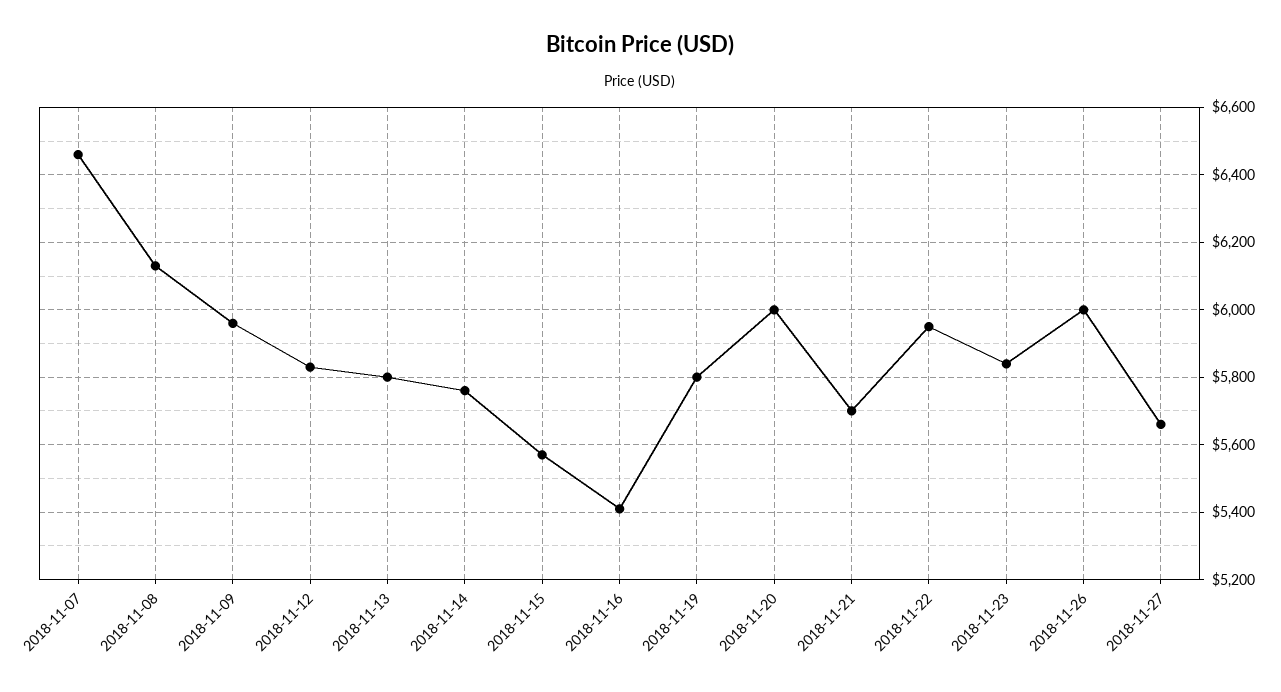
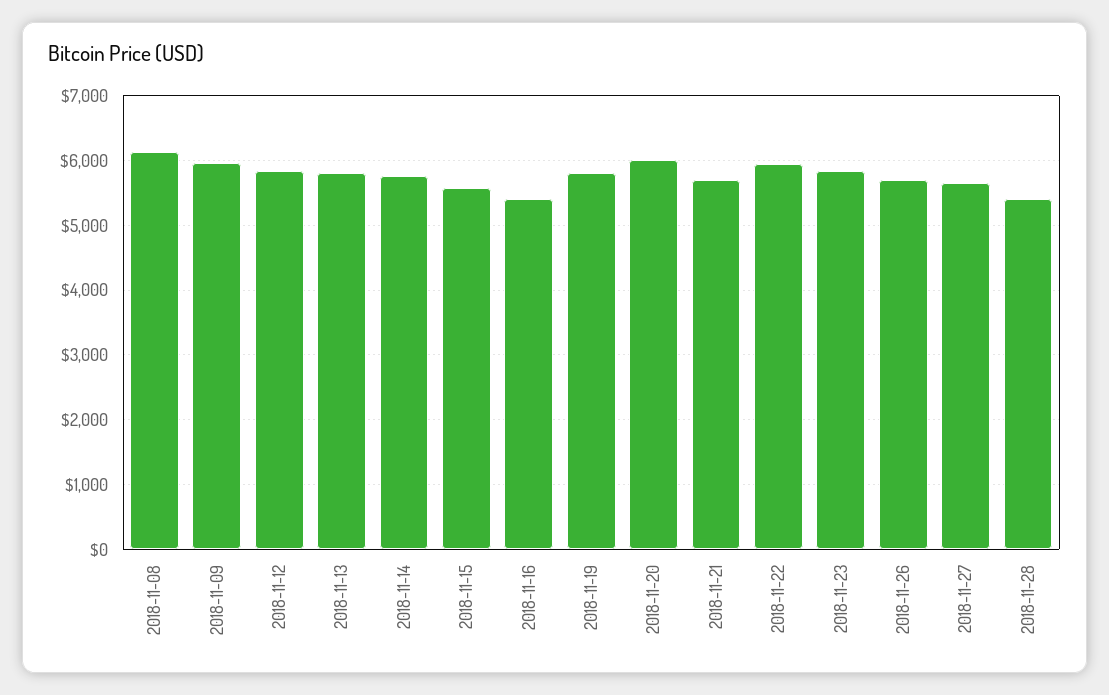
2018-11-07: 6460 -> none
2018-11-26: 6000 -> 5700
2018-11-28: none -> 5400

